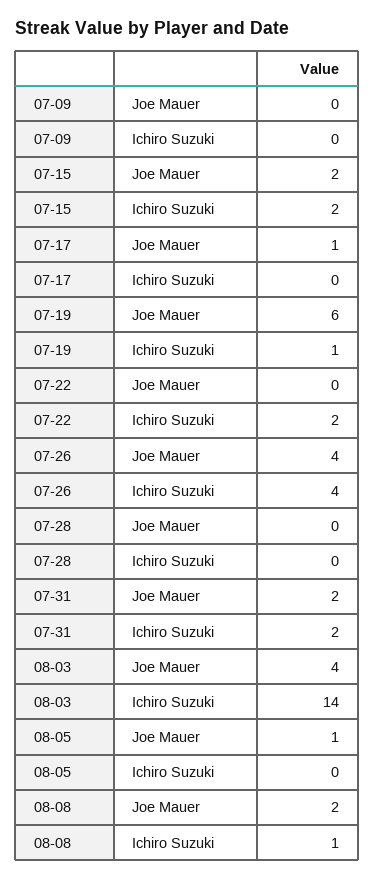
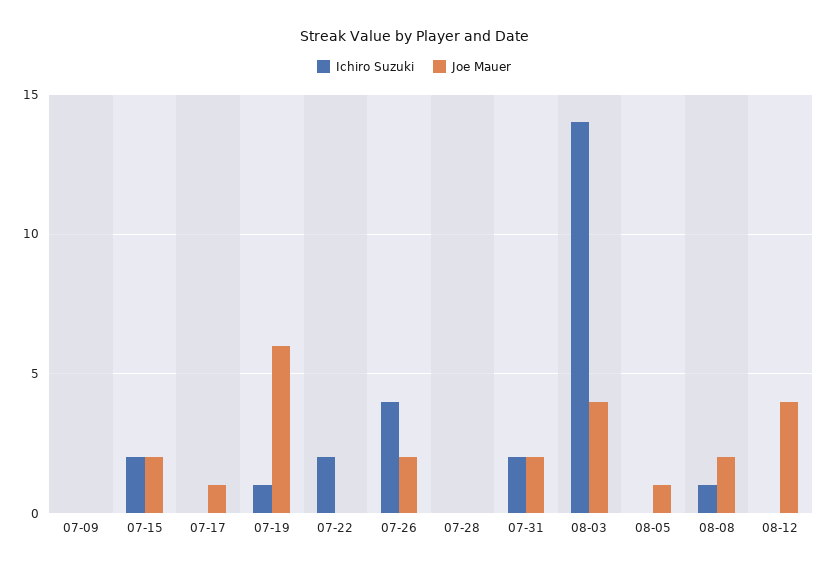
Joe Mauer, 07-26: 4 -> 2
Ichiro Suzuki, 08-12: none -> 0
Joe Mauer, 08-12: none -> 4

